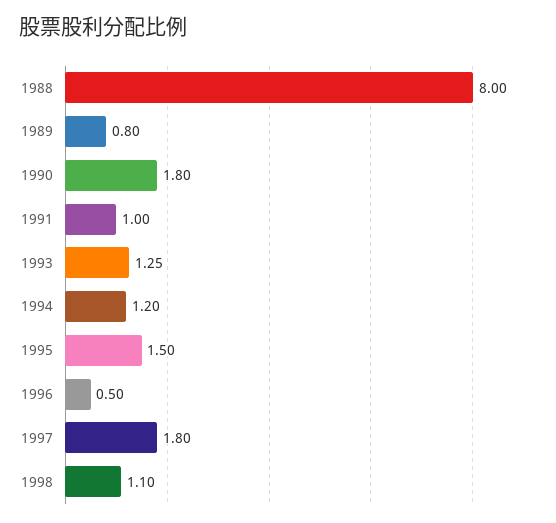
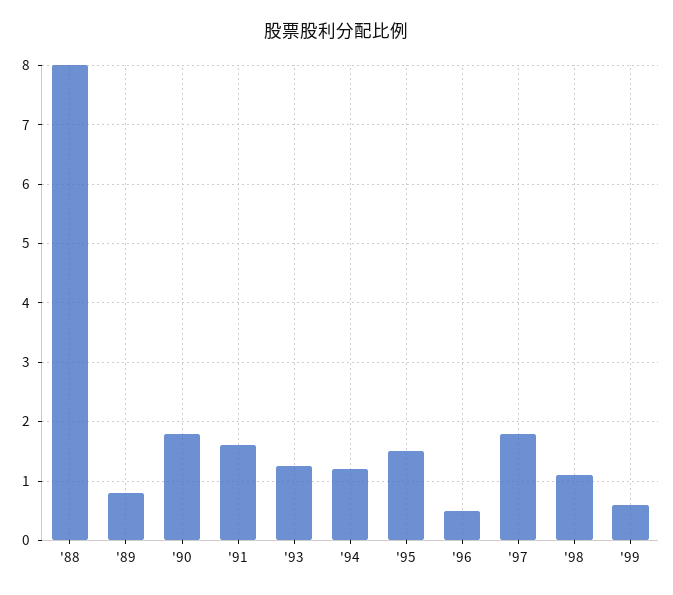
1991: 1 -> 1.6
'99: none -> 0.6

